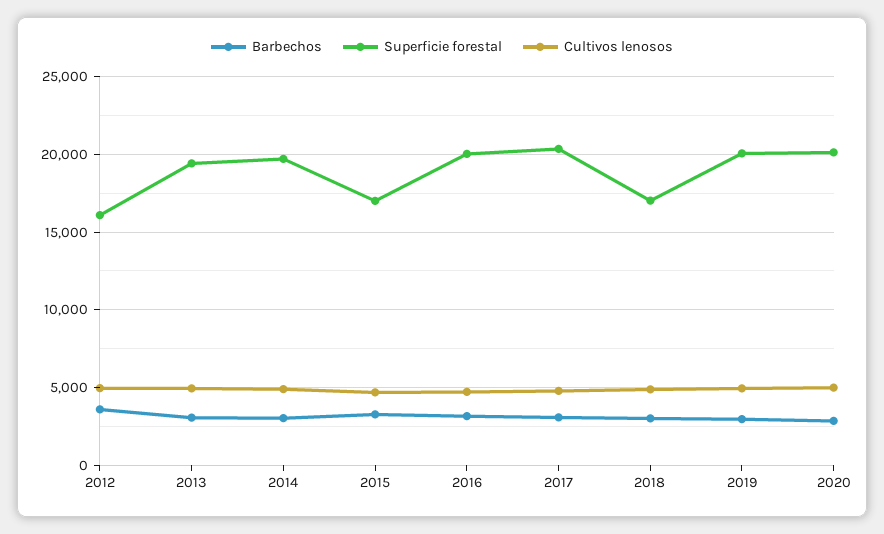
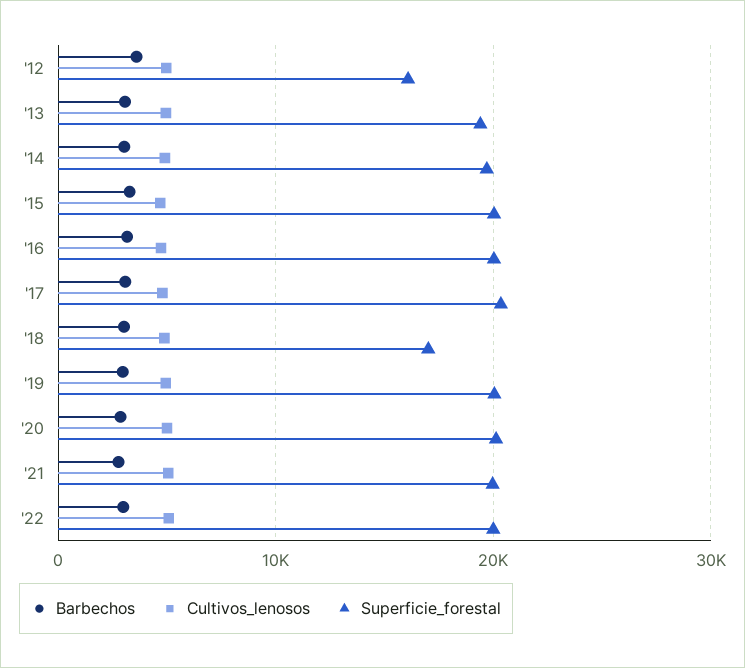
Superficie forestal, 2015: 17000 -> 20000
Barbechos, '21: none -> 3000
Cultivos lenosos, '21: none -> 5000
Superficie forestal, '21: none -> 20000
Barbechos, '22: none -> 3000
Cultivos lenosos, '22: none -> 5000
Superficie forestal, '22: none -> 20000

